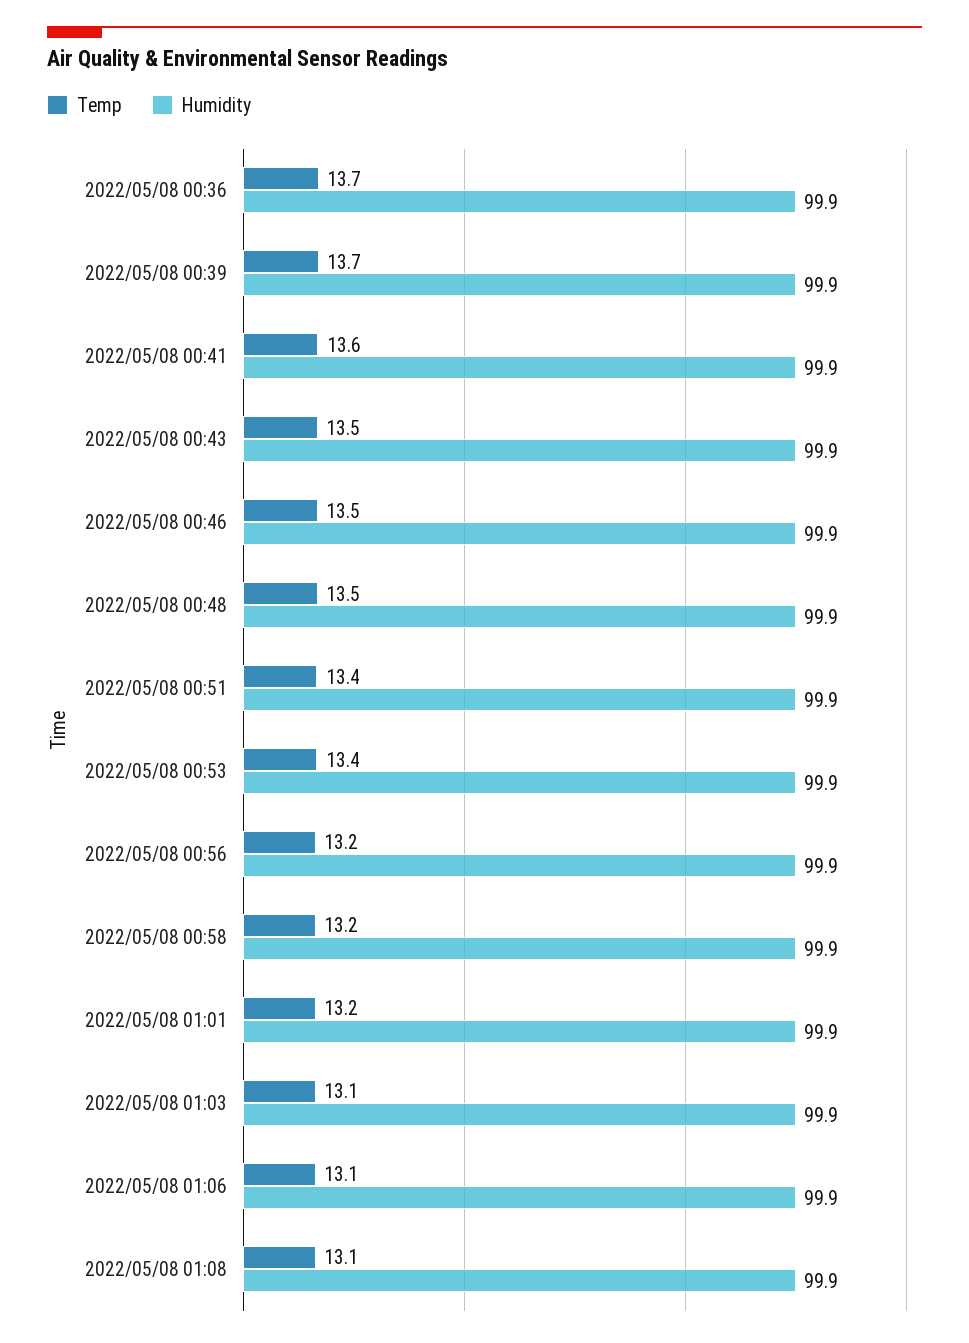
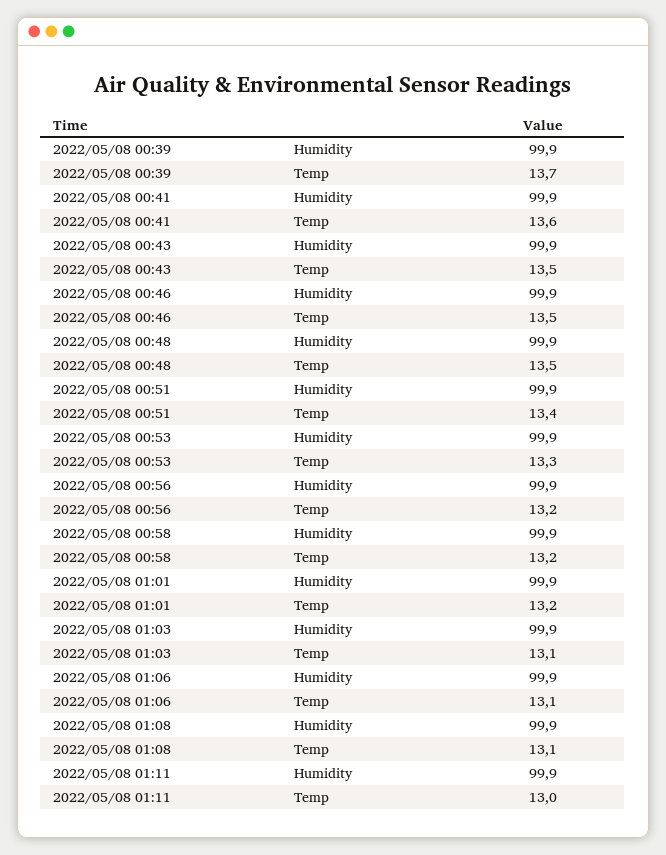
Temp, 2022/05/08 00:36: 13.7 -> none
Humidity, 2022/05/08 00:36: 99.9 -> none
Temp, 2022/05/08 00:53: 13.4 -> 13.3
Humidity, 2022/05/08 01:11: none -> 99.9
Temp, 2022/05/08 01:11: none -> 13

